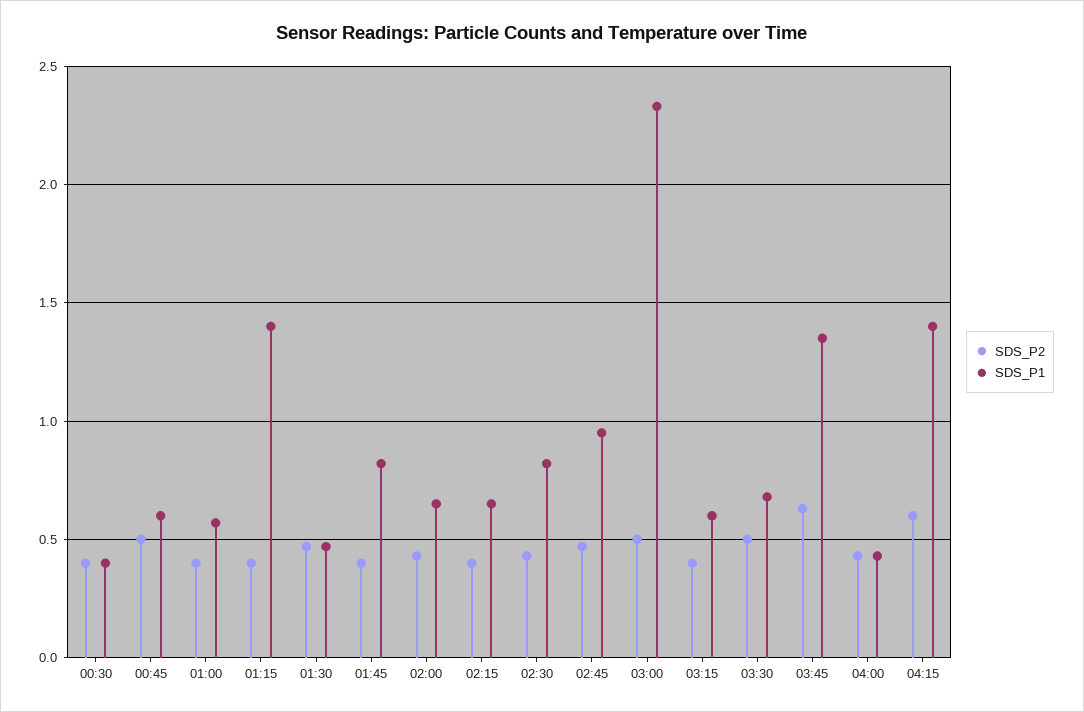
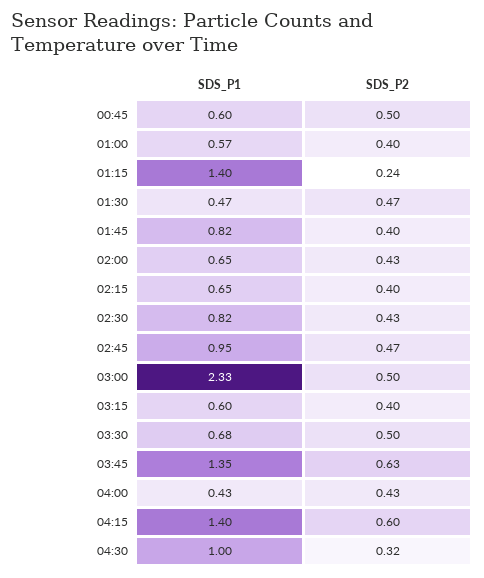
SDS_P2, 00:30: 0.4 -> none
SDS_P1, 00:30: 0.4 -> none
SDS_P2, 01:15: 0.4 -> 0.24
SDS_P1, 04:30: none -> 1
SDS_P2, 04:30: none -> 0.32

